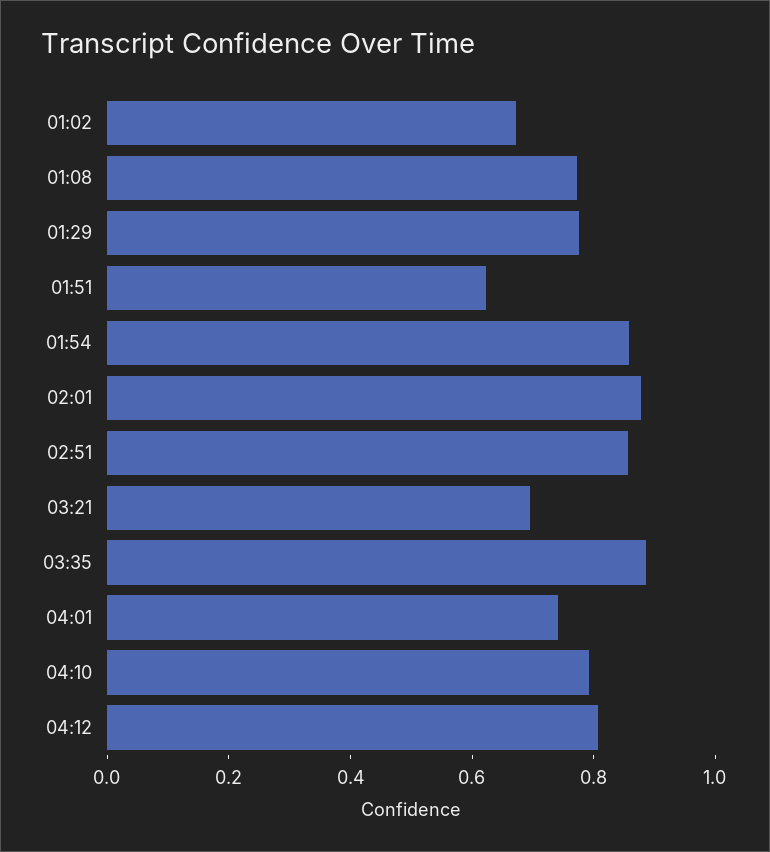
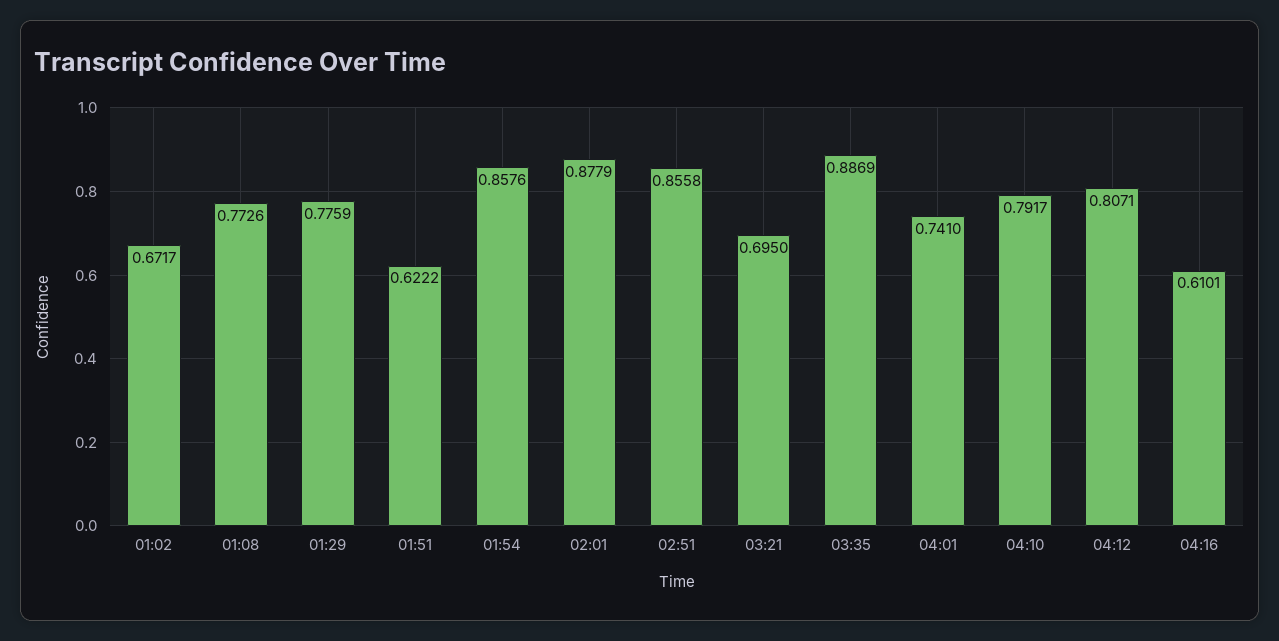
04:16: none -> 0.6101

